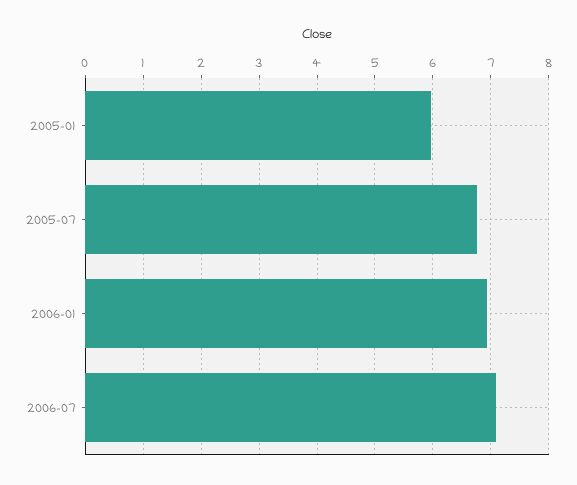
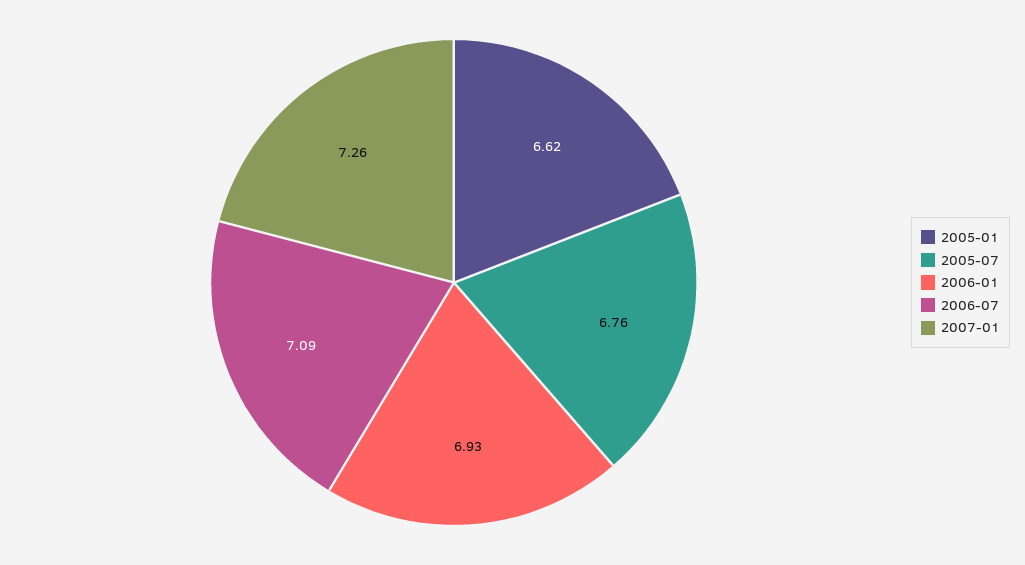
2005-01: 6 -> 6.62
2007-01: none -> 7.26

